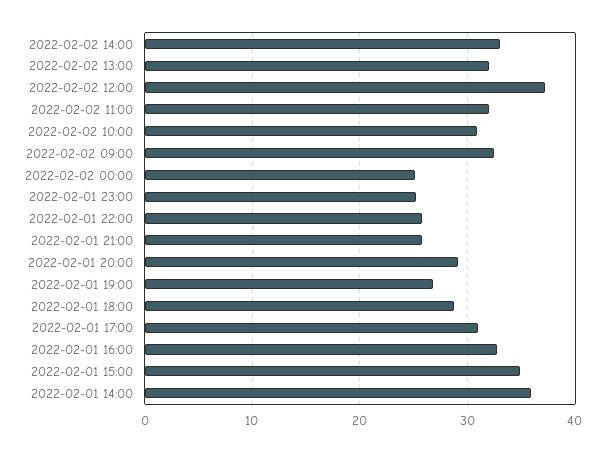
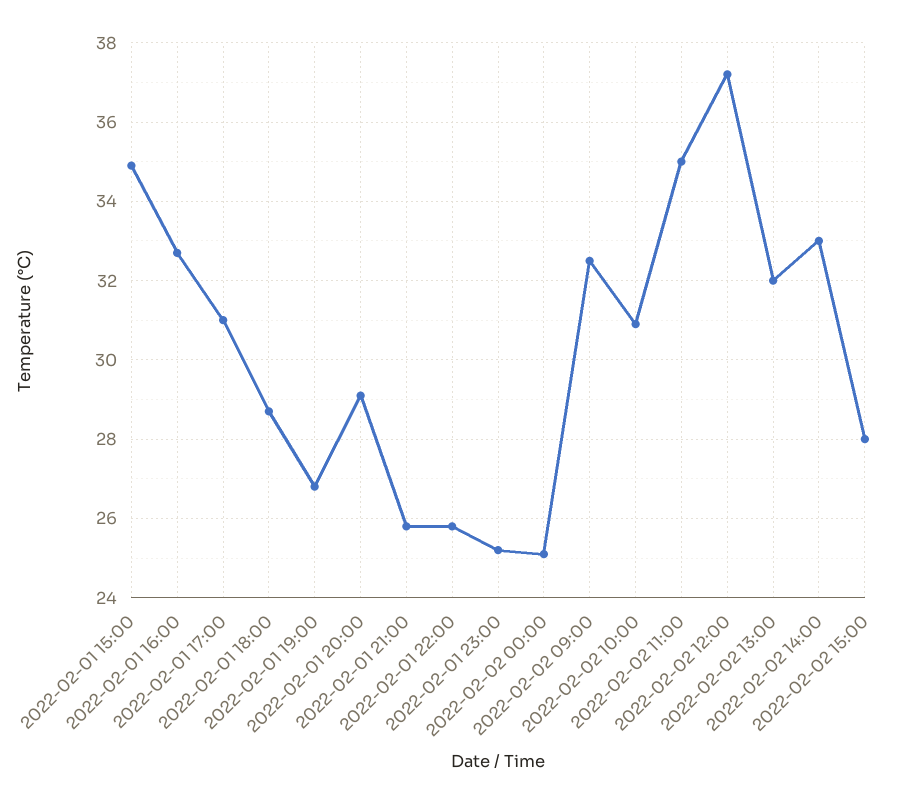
2022-02-02 11:00: 32 -> 35
2022-02-01 14:00: 36 -> none
2022-02-02 15:00: none -> 28

